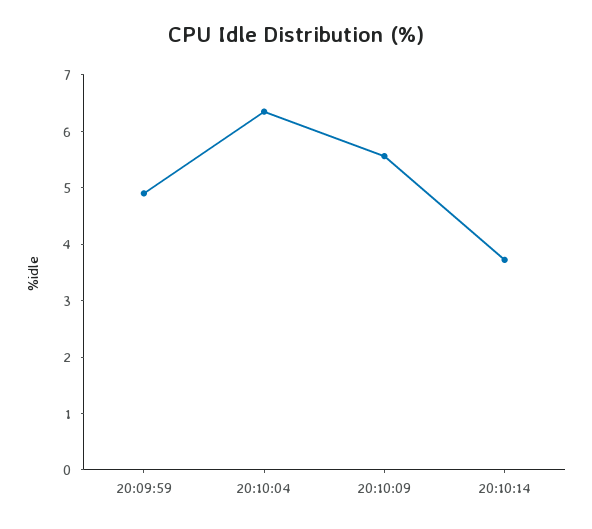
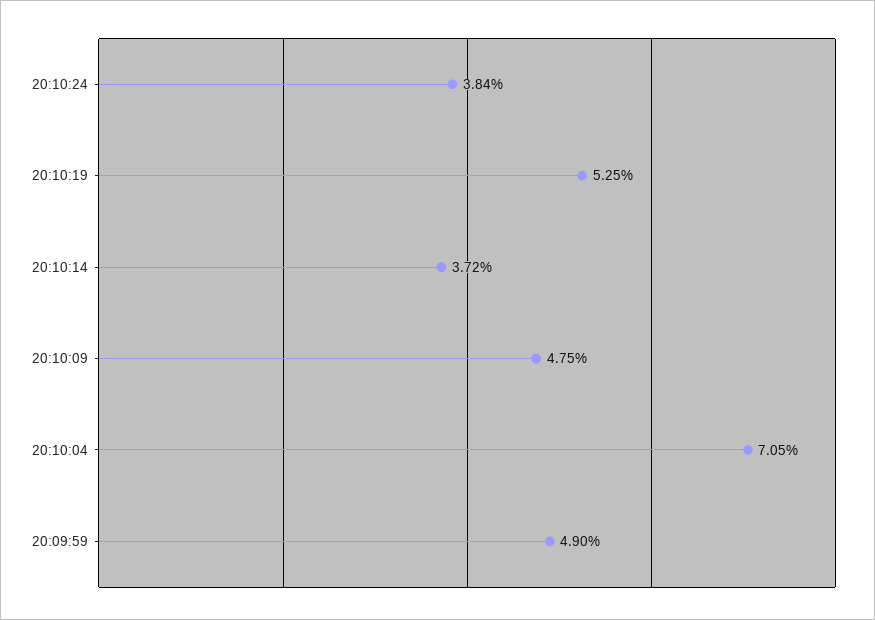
20:10:04: 6.4 -> 7.05
20:10:09: 5.6 -> 4.75
20:10:24: none -> 3.84
20:10:19: none -> 5.25

